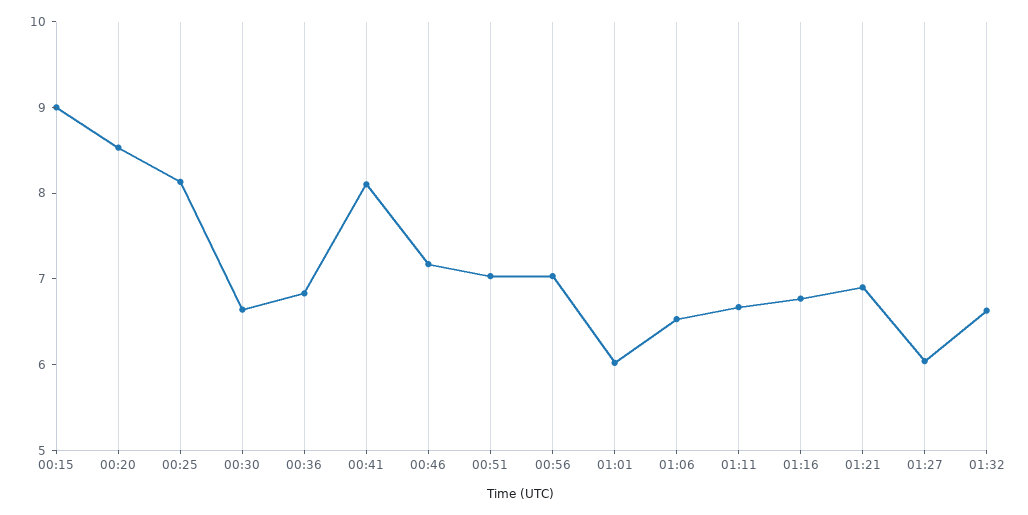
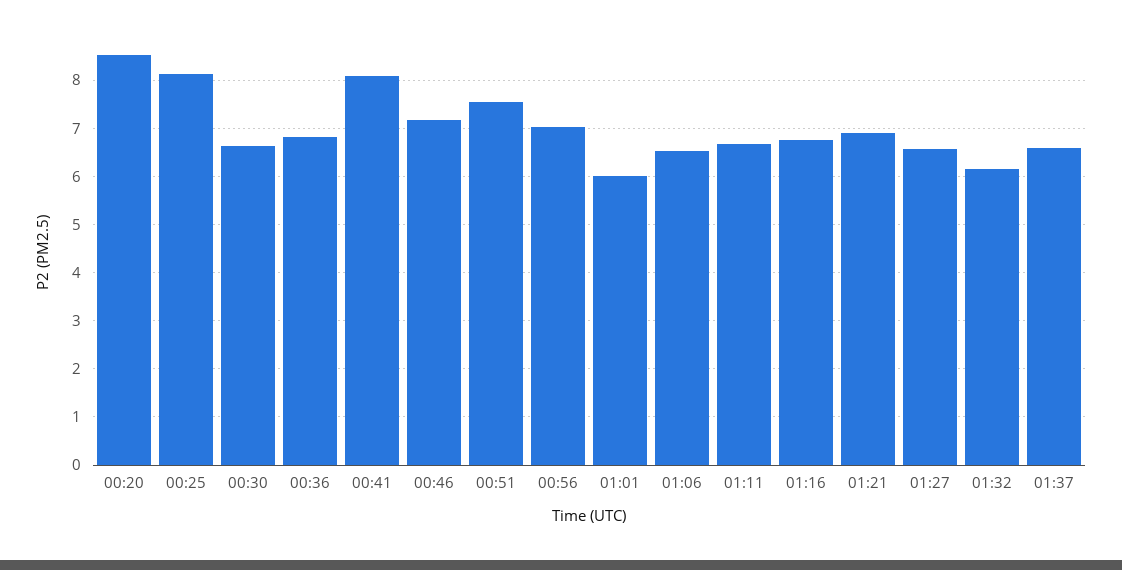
00:15: 9 -> none
00:51: 7 -> 7.6
01:27: 6 -> 6.6
01:32: 6.6 -> 6.2
01:37: none -> 6.6

